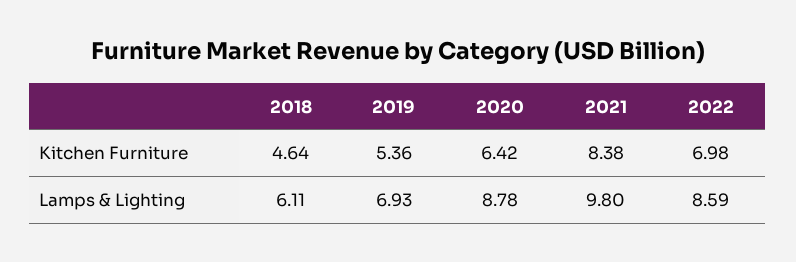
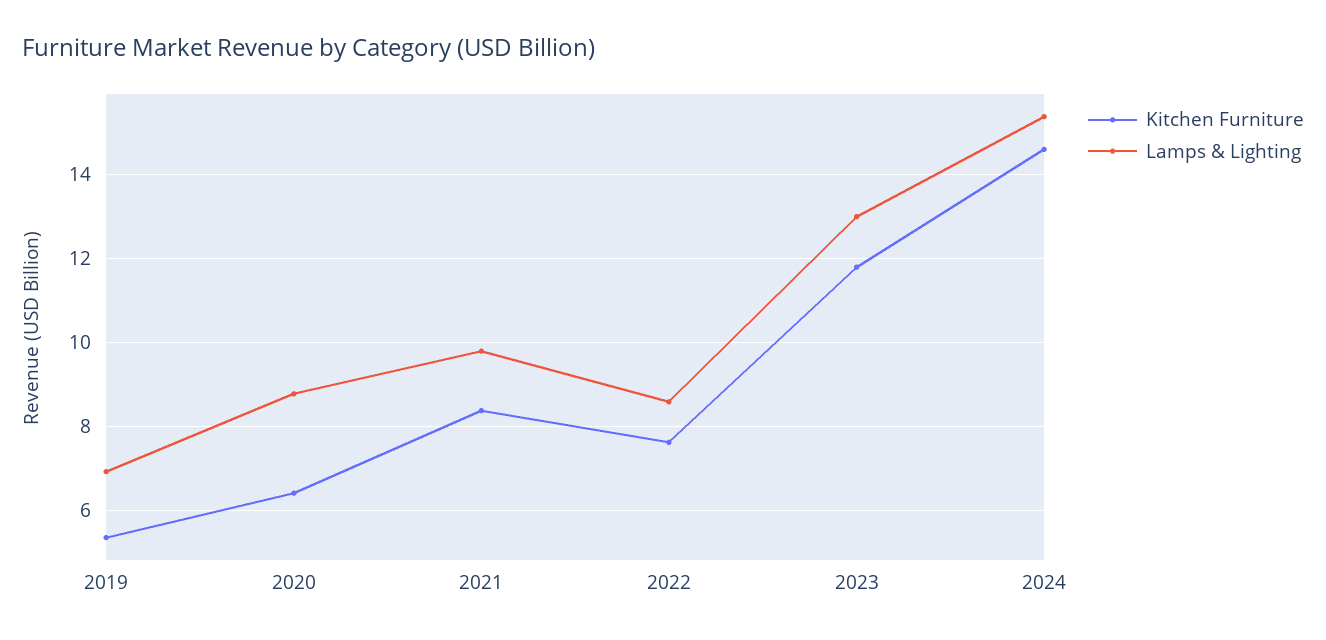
Kitchen Furniture, 2018: 4.64 -> none
Kitchen Furniture, 2022: 6.98 -> 7.6
Lamps & Lighting, 2018: 6.11 -> none
Kitchen Furniture, 2023: none -> 11.8
Lamps & Lighting, 2023: none -> 13
Kitchen Furniture, 2024: none -> 14.6
Lamps & Lighting, 2024: none -> 15.4

